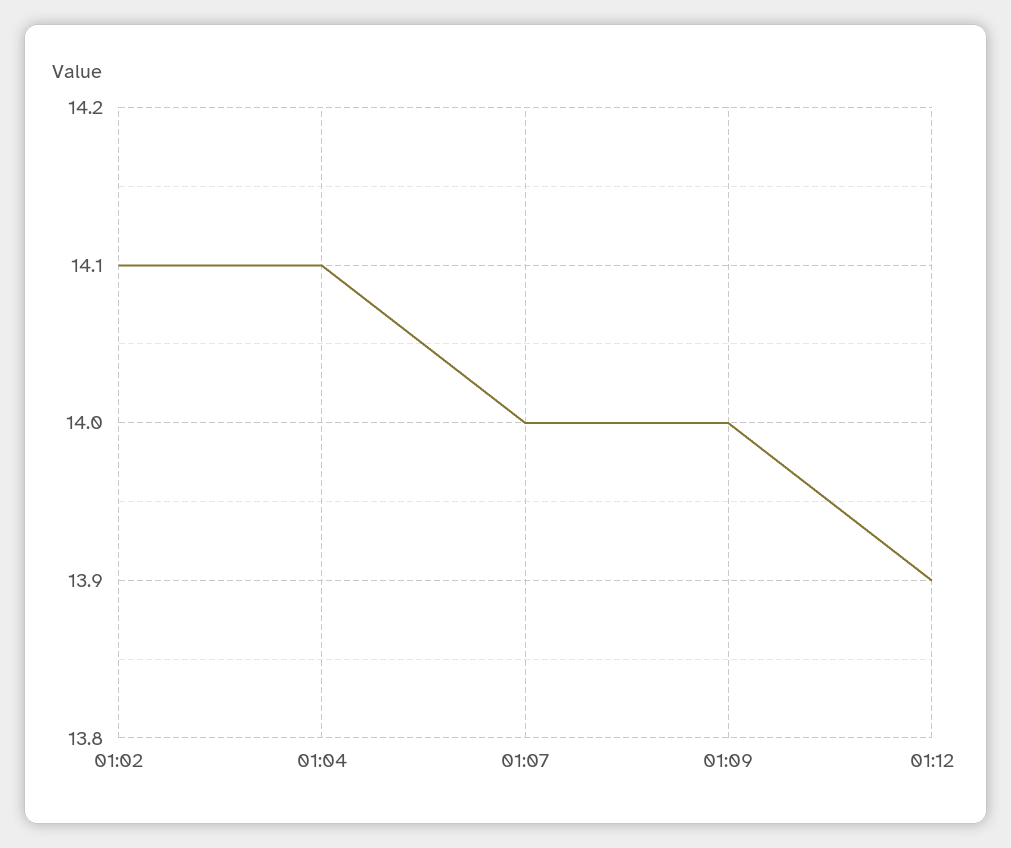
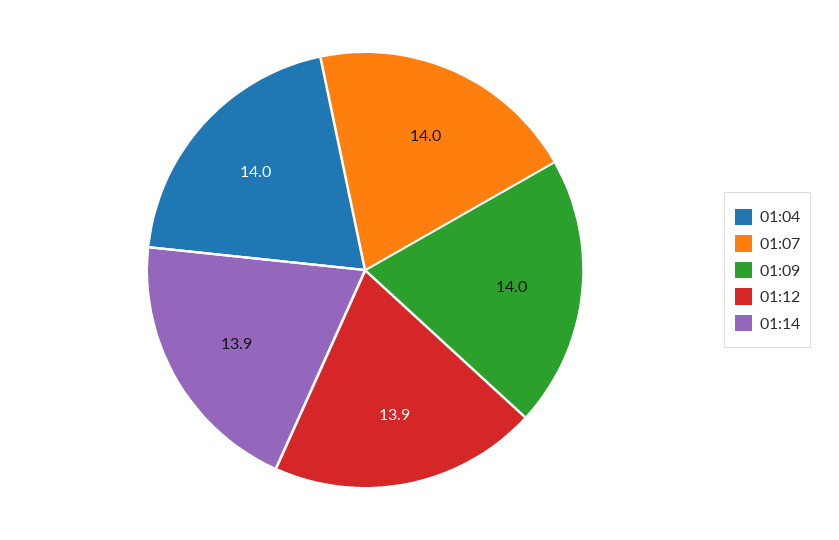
01:02: 14.1 -> none
01:04: 14.1 -> 14
01:14: none -> 13.9

